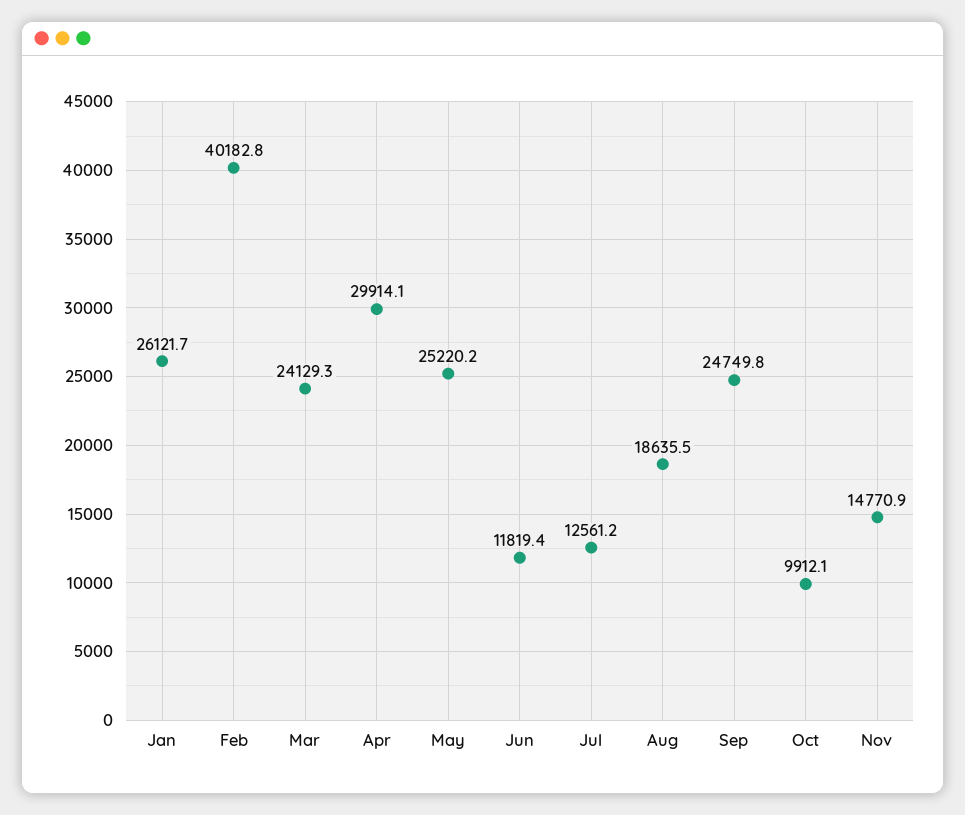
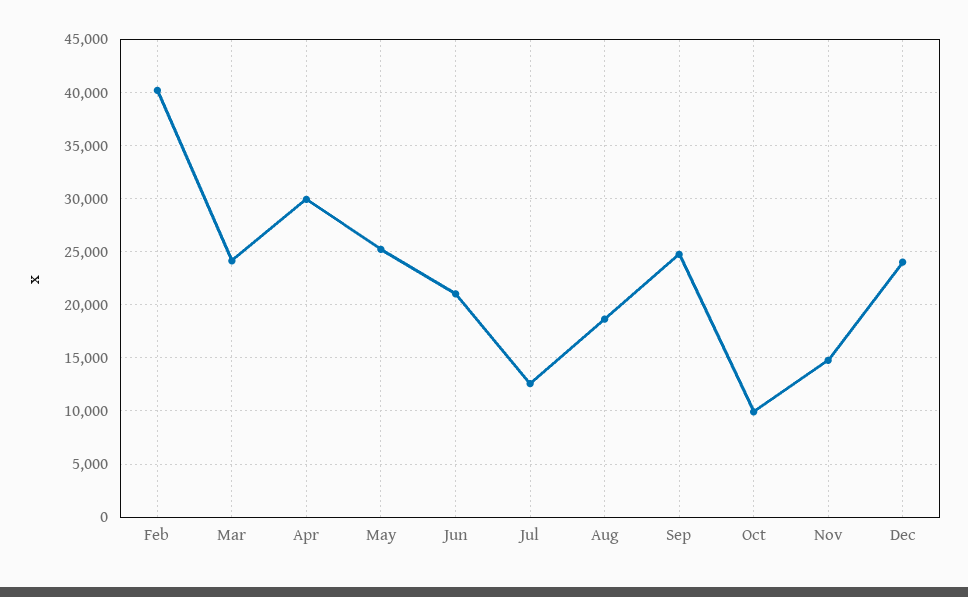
Jan: 26121.7 -> none
Jun: 11819.4 -> 21000
Dec: none -> 24000

